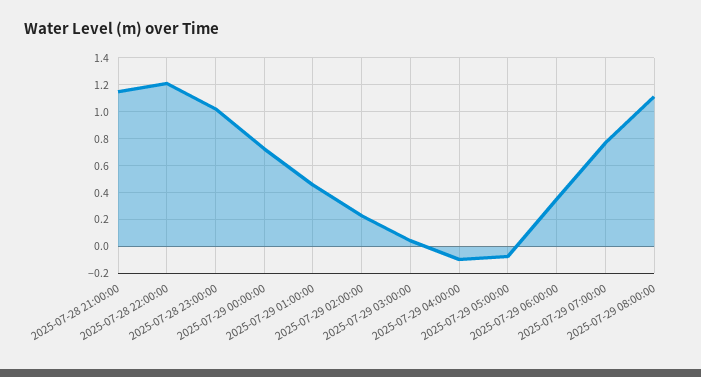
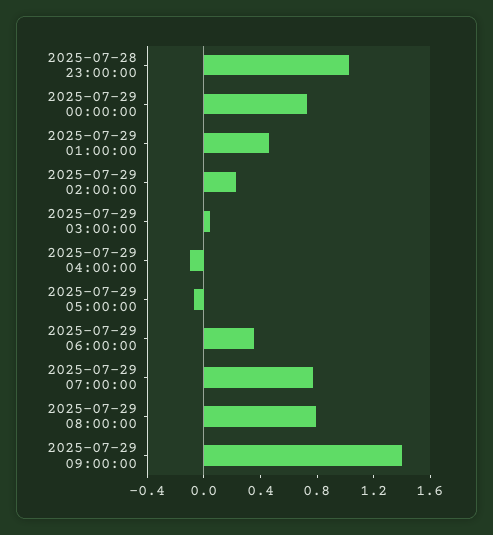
2025-07-28 21:00:00: 1.15 -> none
2025-07-28 22:00:00: 1.2 -> none
2025-07-29 08:00:00: 1.1 -> 0.8
2025-07-29 09:00:00: none -> 1.4

